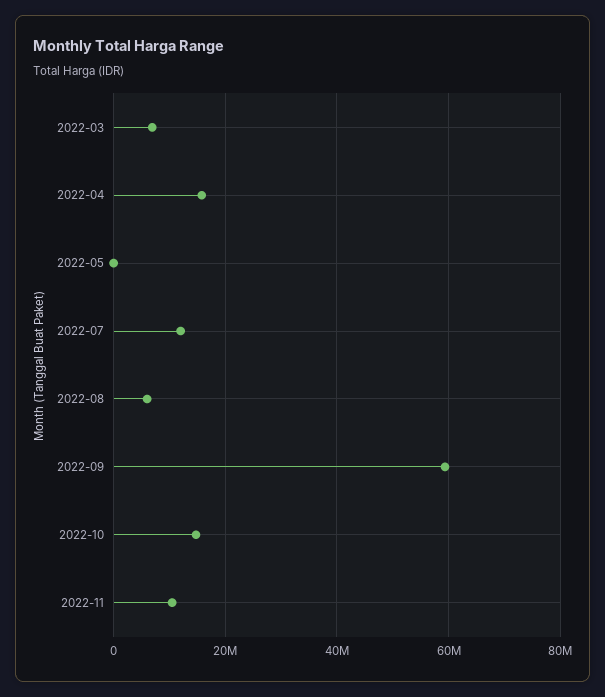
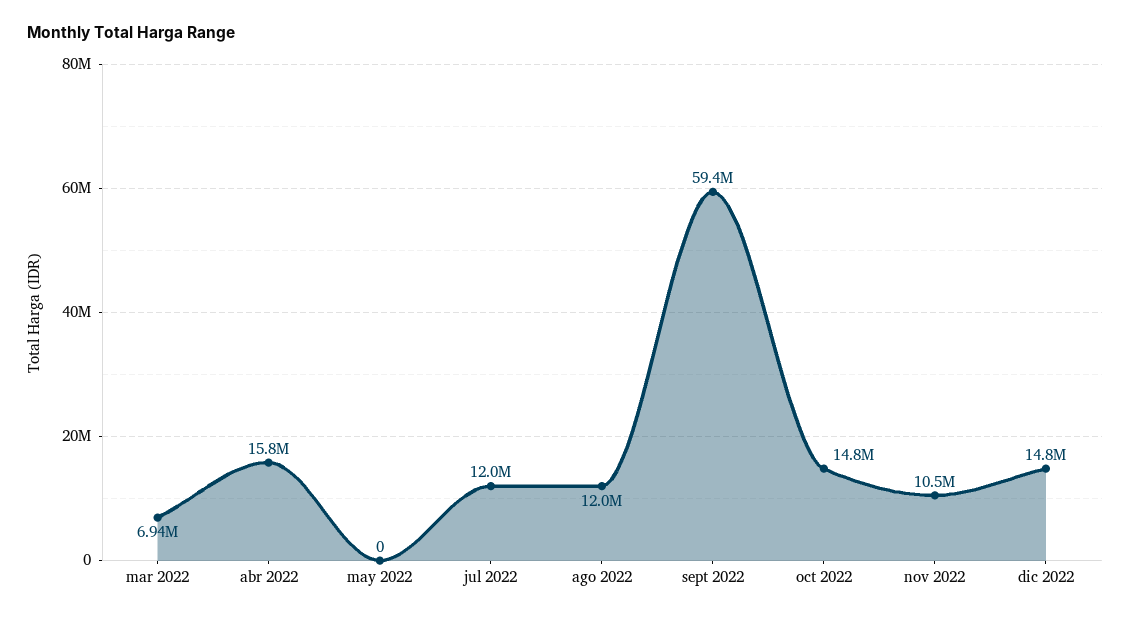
2022-08: 6000000 -> 12000000
dic 2022: none -> 14800000

